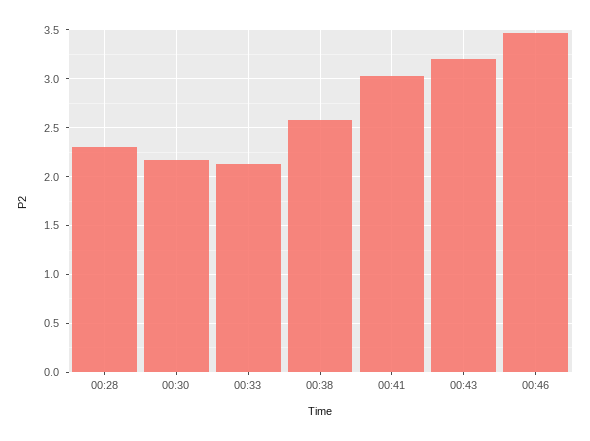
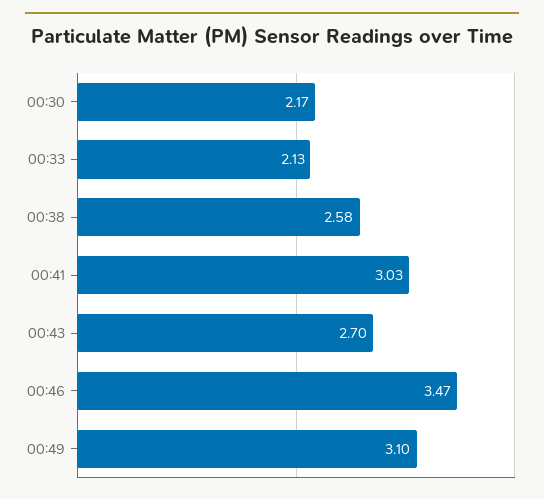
00:28: 2.3 -> none
00:43: 3.2 -> 2.7
00:49: none -> 3.1

